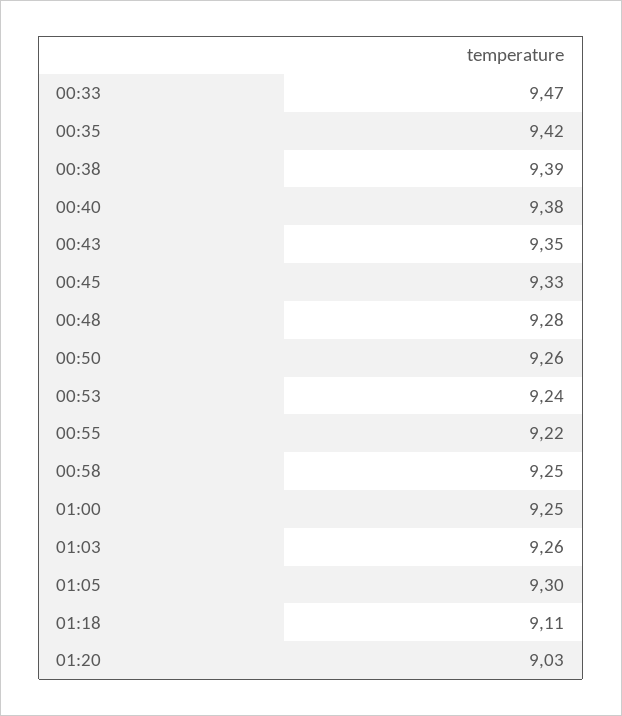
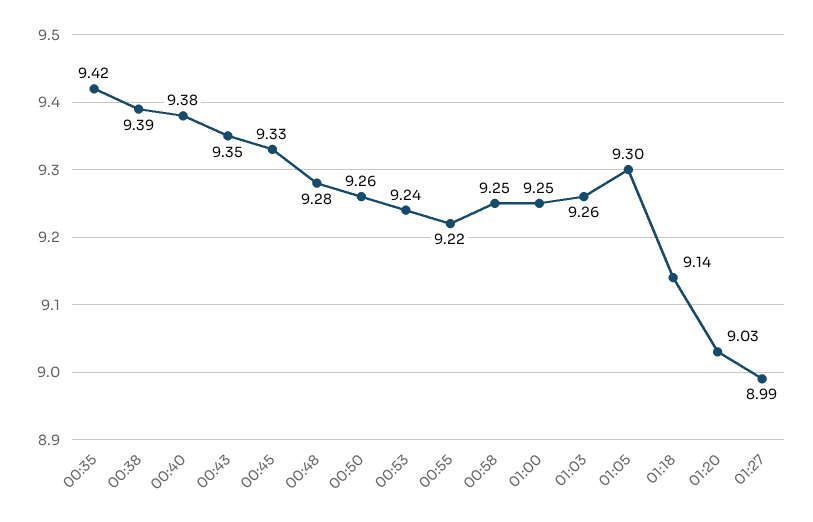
00:33: 9.47 -> none
01:18: 9.11 -> 9.14
01:27: none -> 8.99

